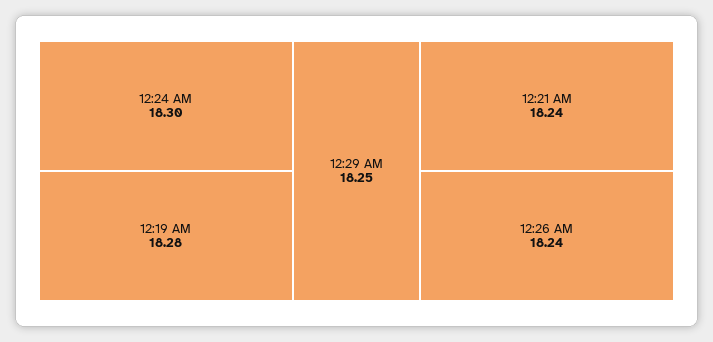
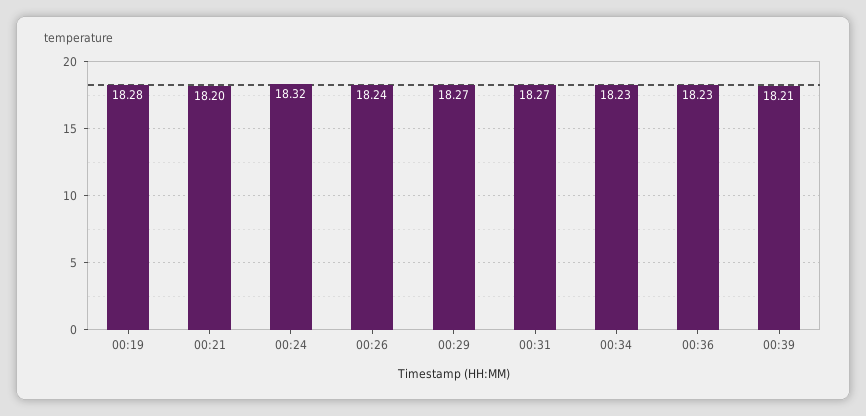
12:24 AM: 18.3 -> 18.32
12:29 AM: 18.25 -> 18.27
12:21 AM: 18.24 -> 18.2
00:31: none -> 18.27
00:34: none -> 18.23
00:36: none -> 18.23
00:39: none -> 18.21

